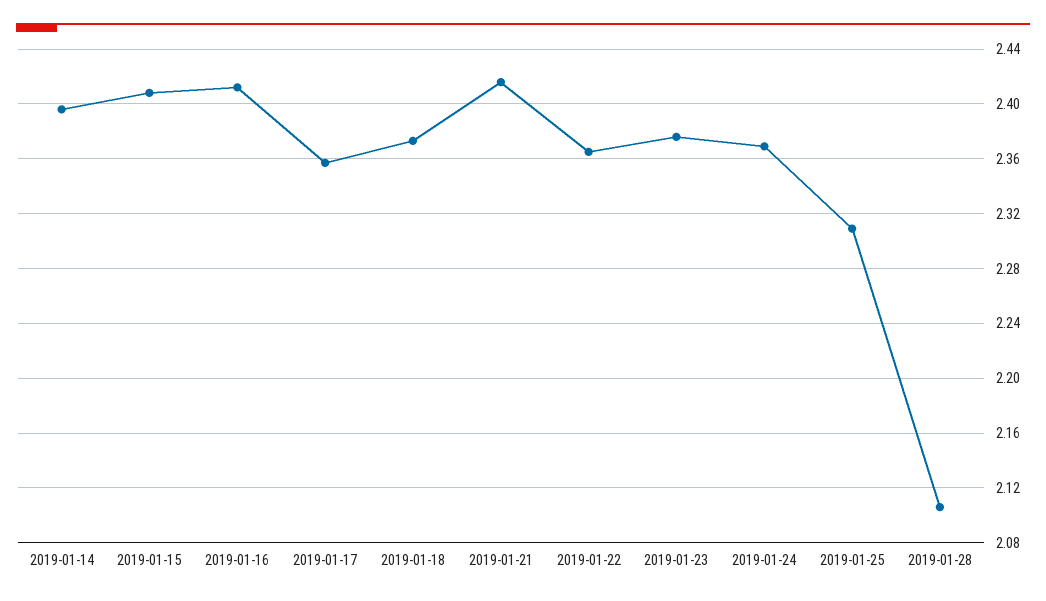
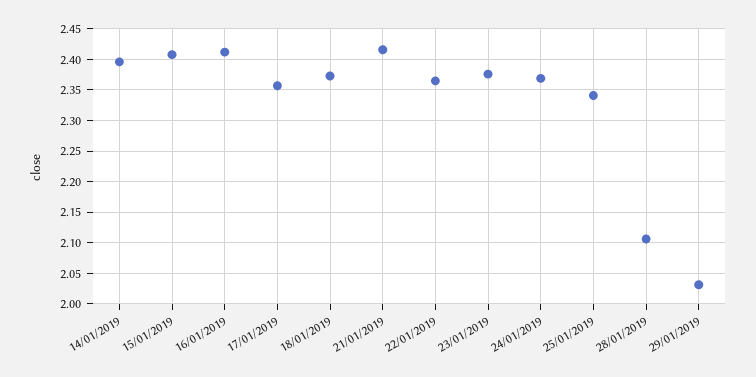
2019-01-25: 2.31 -> 2.34
29/01/2019: none -> 2.03

